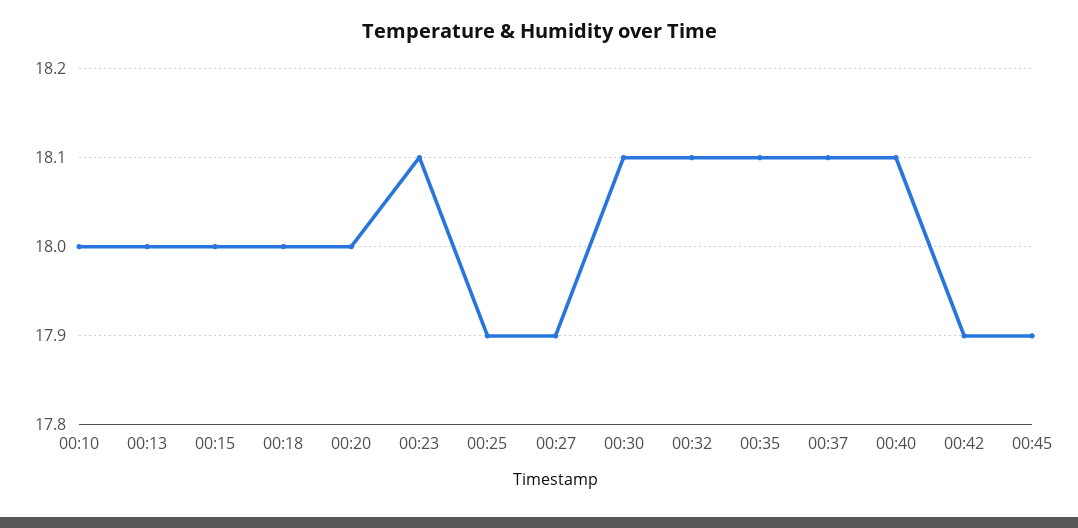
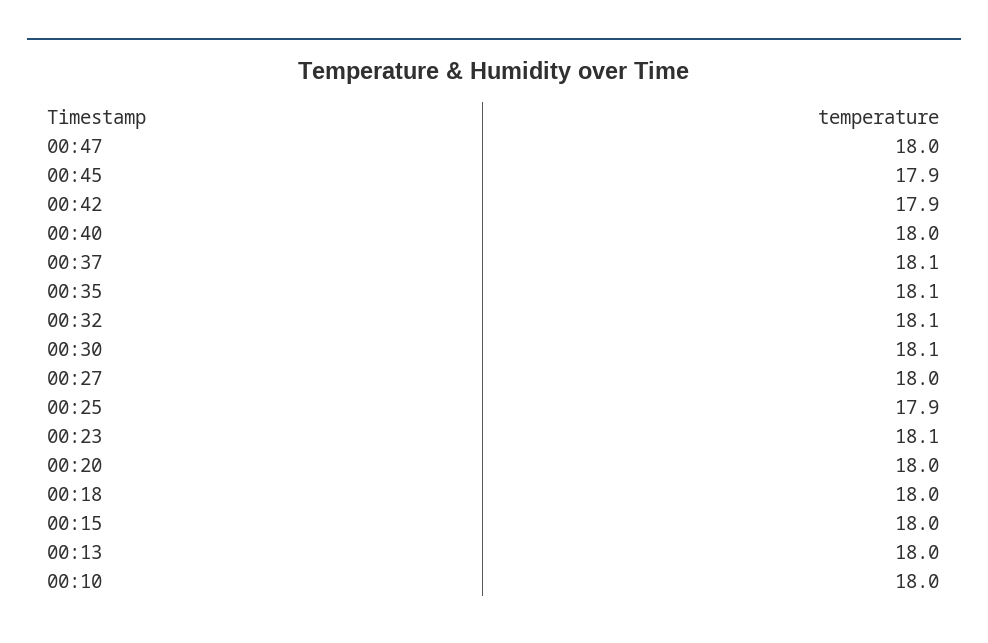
00:27: 17.9 -> 18
00:40: 18.1 -> 18
00:47: none -> 18

